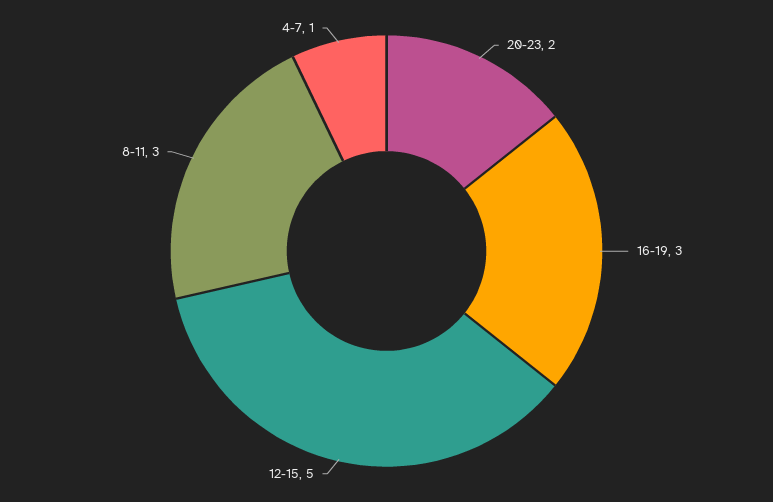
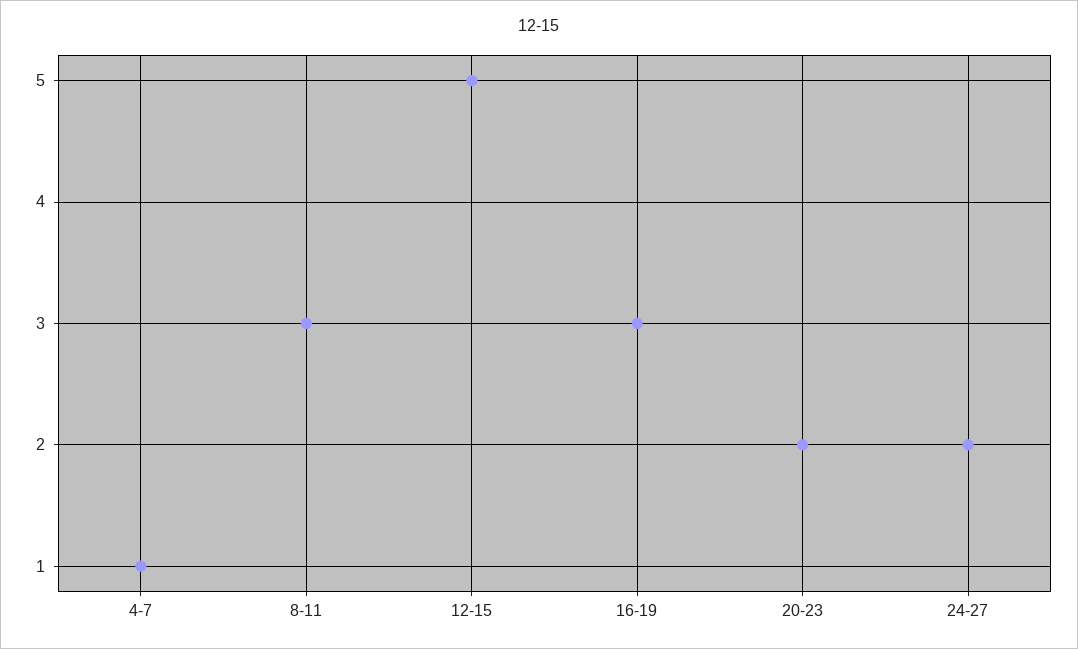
24-27: none -> 2

